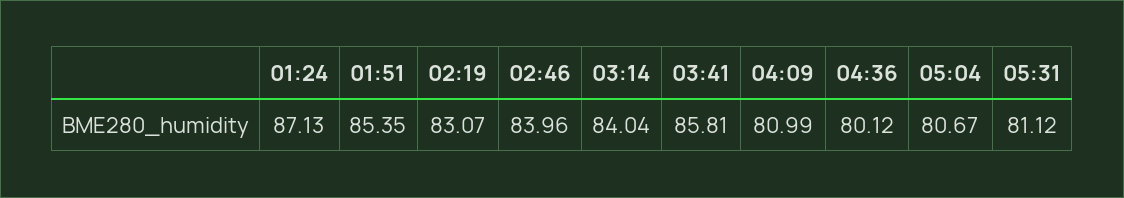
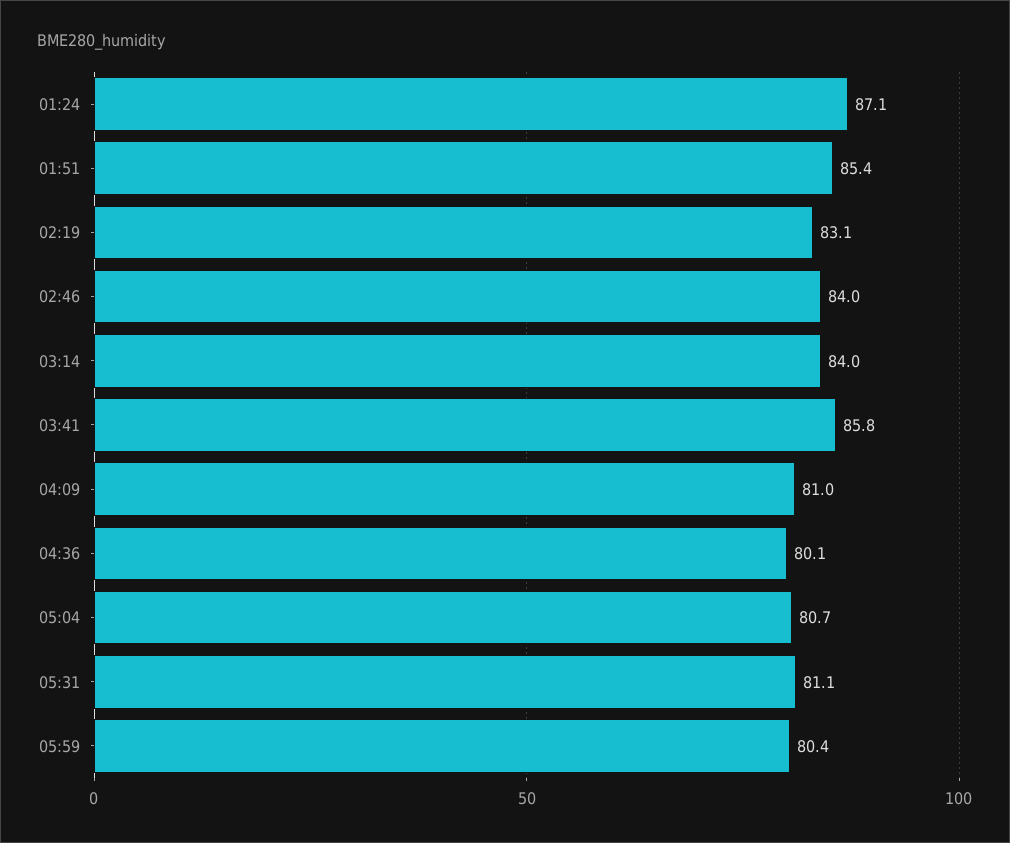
05:59: none -> 80.4

